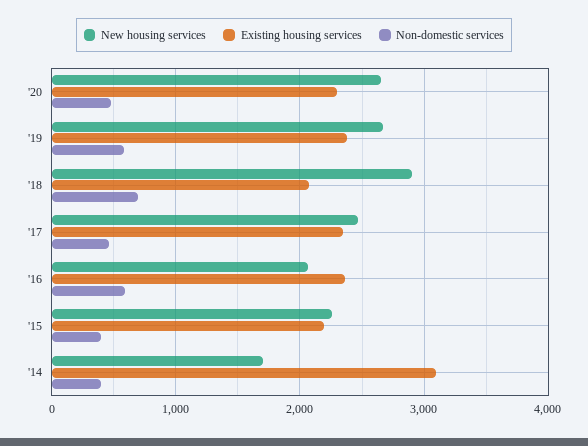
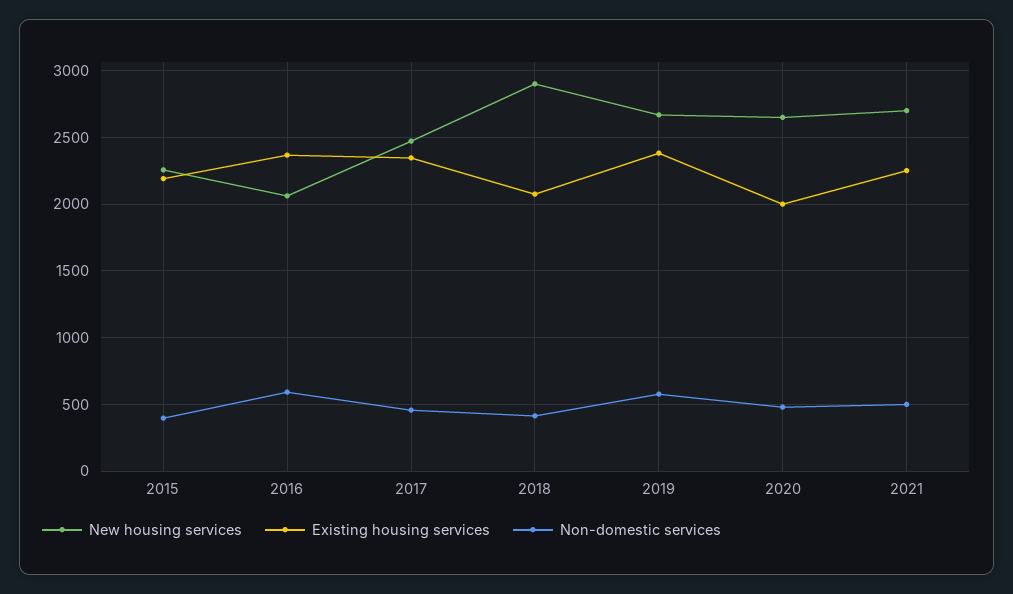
Existing housing services, '20: 2300 -> 2000
Non-domestic services, '18: 700 -> 400
New housing services, '14: 1700 -> none
Existing housing services, '14: 3100 -> none
Non-domestic services, '14: 400 -> none
New housing services, 2021: none -> 2700
Existing housing services, 2021: none -> 2250
Non-domestic services, 2021: none -> 500

